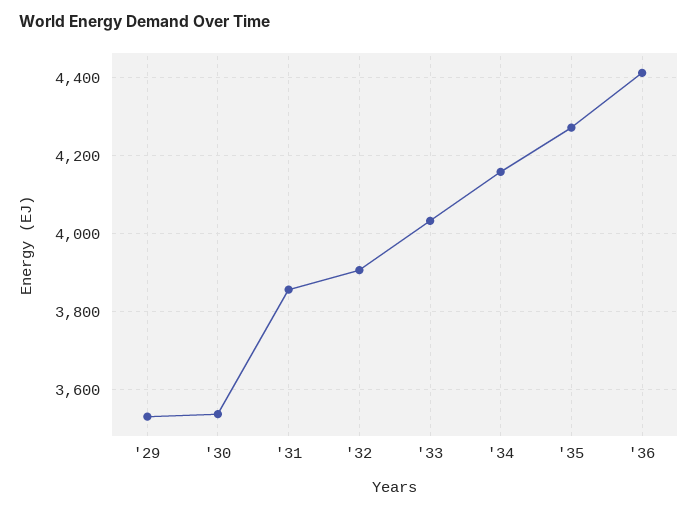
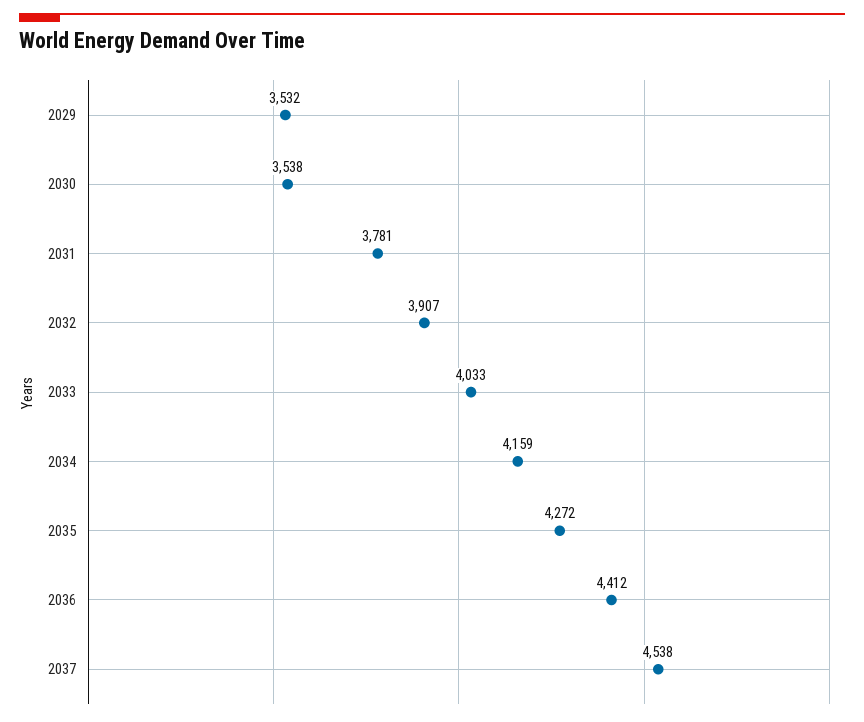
'31: 3860 -> 3781
2037: none -> 4538

